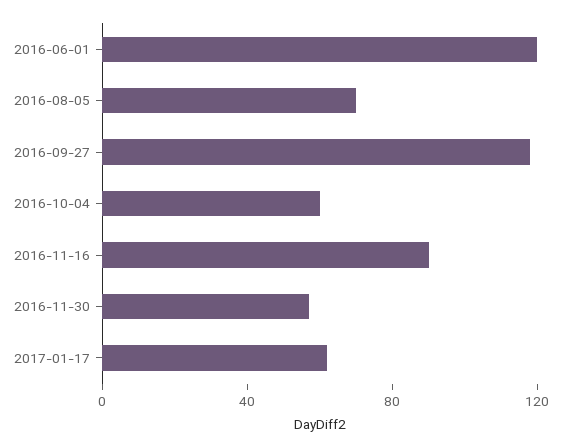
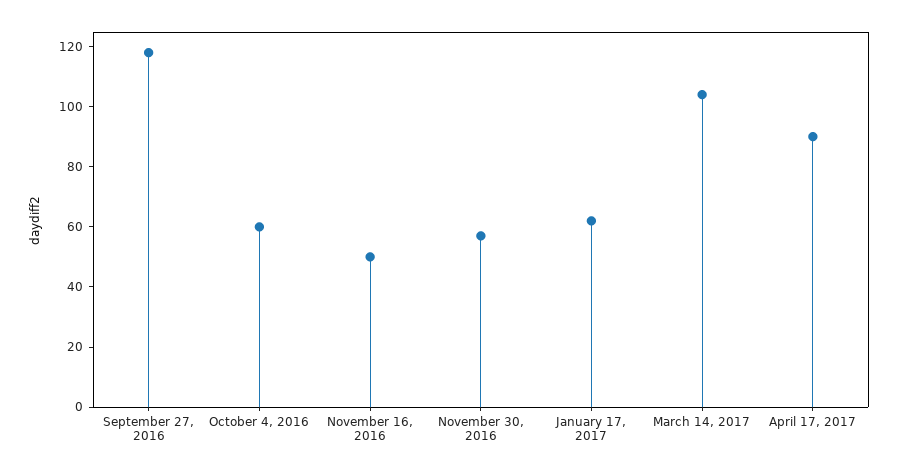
2016-06-01: 120 -> none
2016-08-05: 70 -> none
2016-11-16: 90 -> 50
March 14, 2017: none -> 105
April 17, 2017: none -> 90

